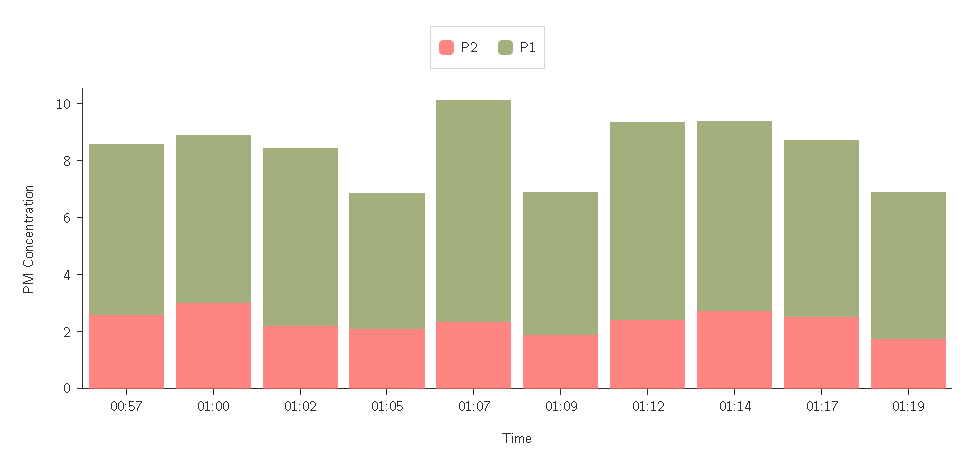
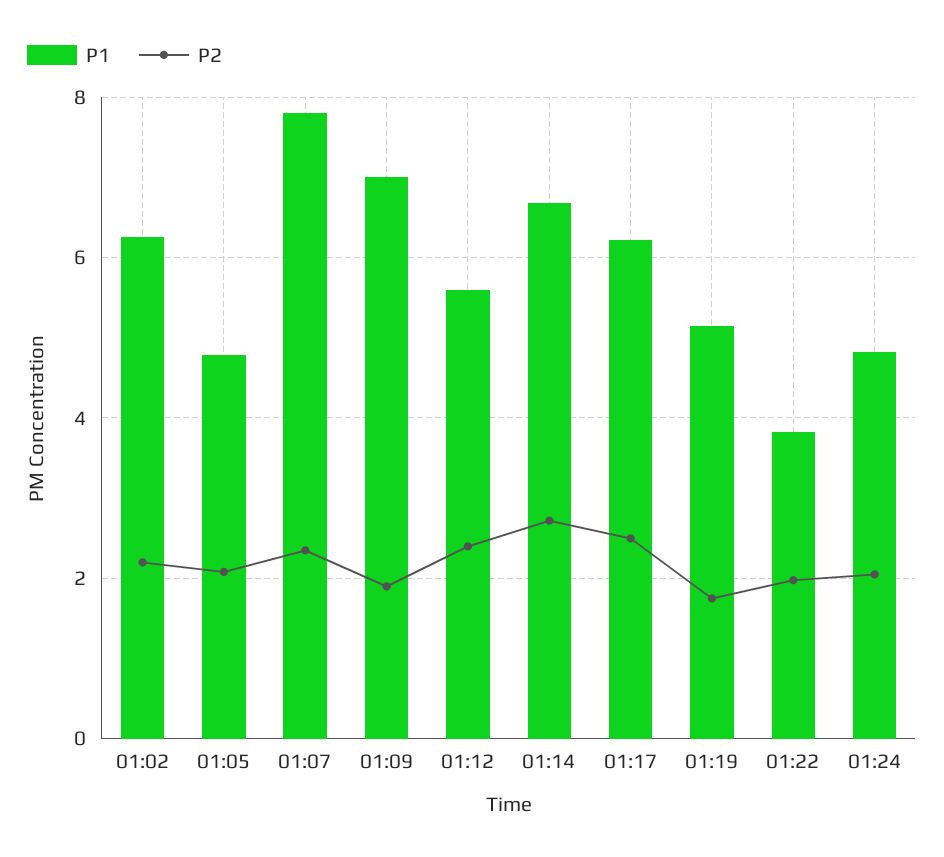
P2, 00:57: 2.5 -> none
P1, 00:57: 6 -> none
P2, 01:00: 3 -> none
P1, 01:00: 6 -> none
P1, 01:09: 5 -> 7
P1, 01:12: 7 -> 5.6
P1, 01:22: none -> 3.8
P2, 01:22: none -> 2
P1, 01:24: none -> 4.8
P2, 01:24: none -> 2

